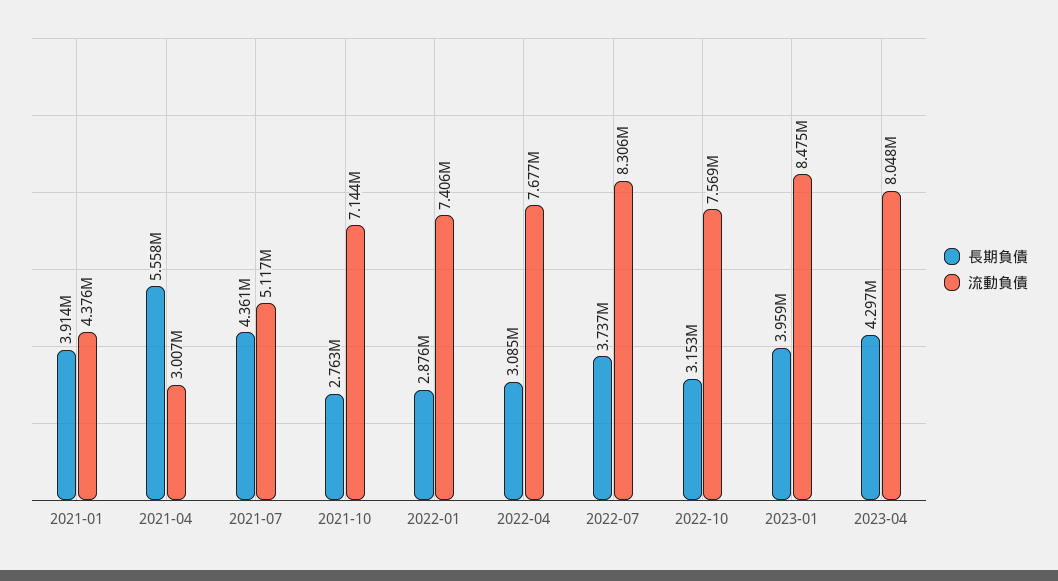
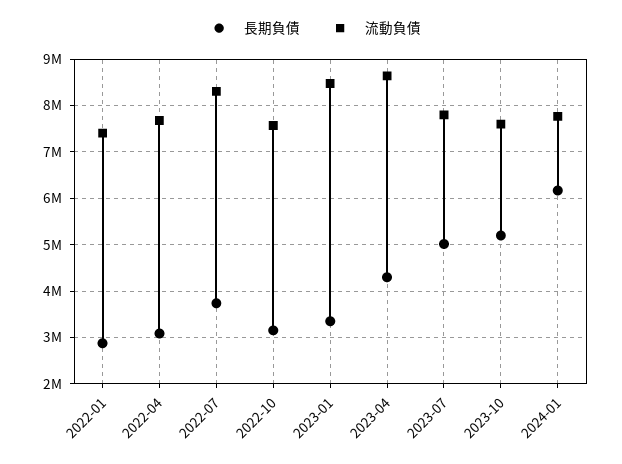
長期負債, 2021-01: 3914000 -> none
流動負債, 2021-01: 4376000 -> none
長期負債, 2021-04: 5558000 -> none
流動負債, 2021-04: 3007000 -> none
長期負債, 2021-07: 4361000 -> none
流動負債, 2021-07: 5117000 -> none
長期負債, 2021-10: 2763000 -> none
流動負債, 2021-10: 7144000 -> none
長期負債, 2023-01: 3959000 -> 3400000
流動負債, 2023-04: 8048000 -> 8600000
長期負債, 2023-07: none -> 5000000
流動負債, 2023-07: none -> 7800000
長期負債, 2023-10: none -> 5200000
流動負債, 2023-10: none -> 7600000
長期負債, 2024-01: none -> 6200000
流動負債, 2024-01: none -> 7800000

